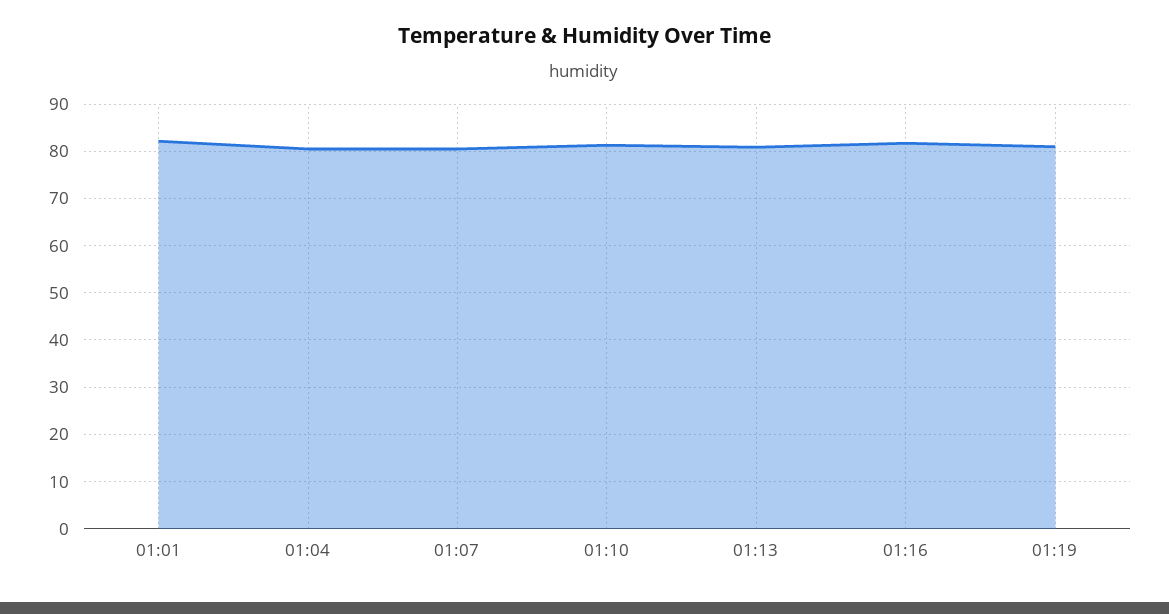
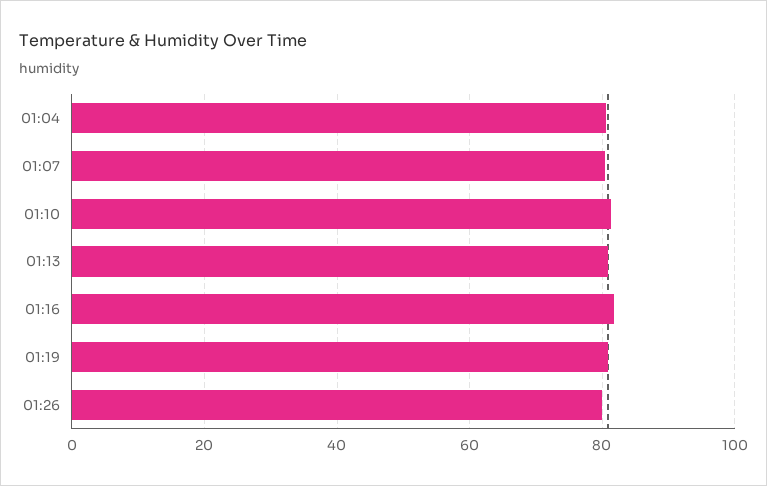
01:01: 82 -> none
01:26: none -> 80

